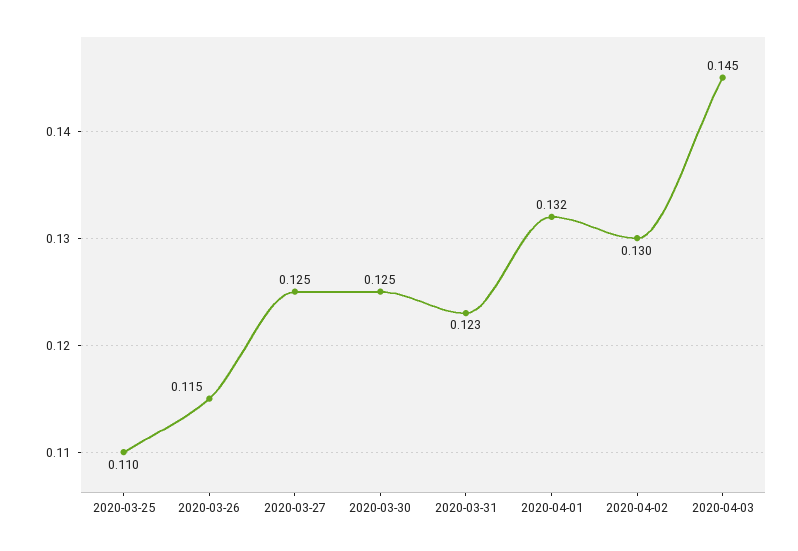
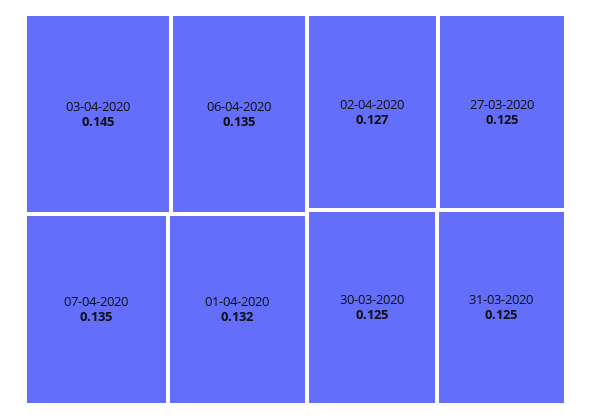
2020-03-25: 0.11 -> none
2020-03-26: 0.115 -> none
2020-03-31: 0.123 -> 0.125
2020-04-02: 0.13 -> 0.127
06-04-2020: none -> 0.135
07-04-2020: none -> 0.135

